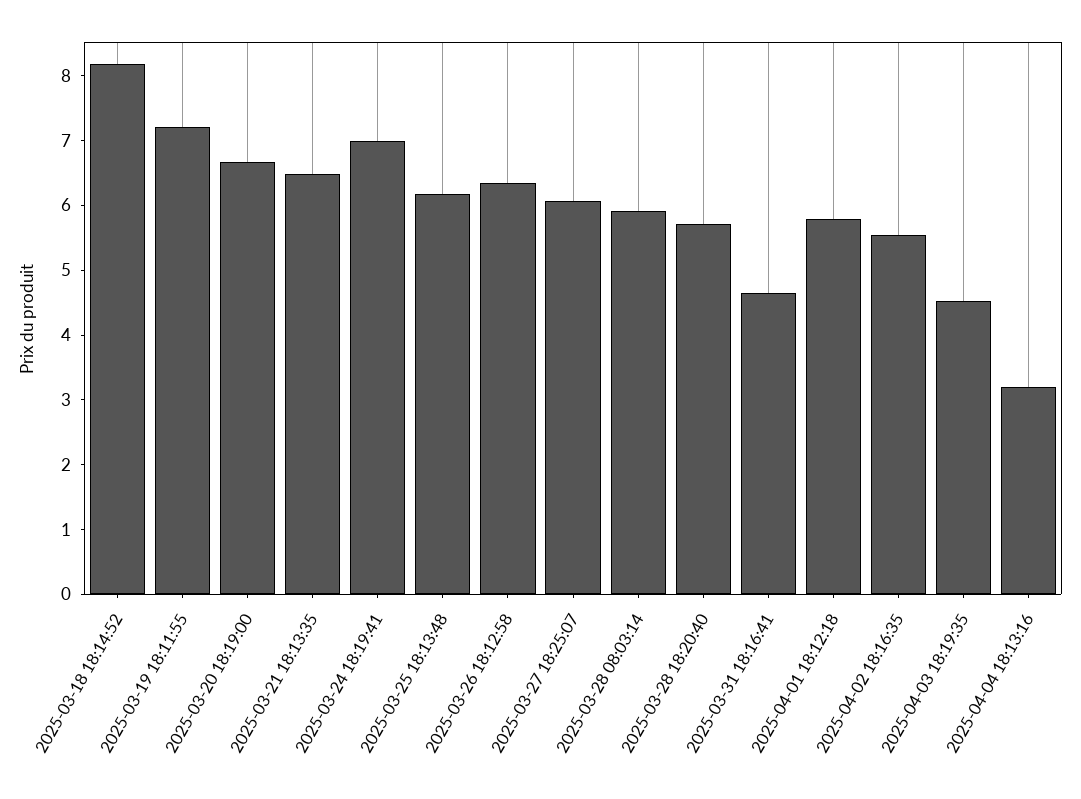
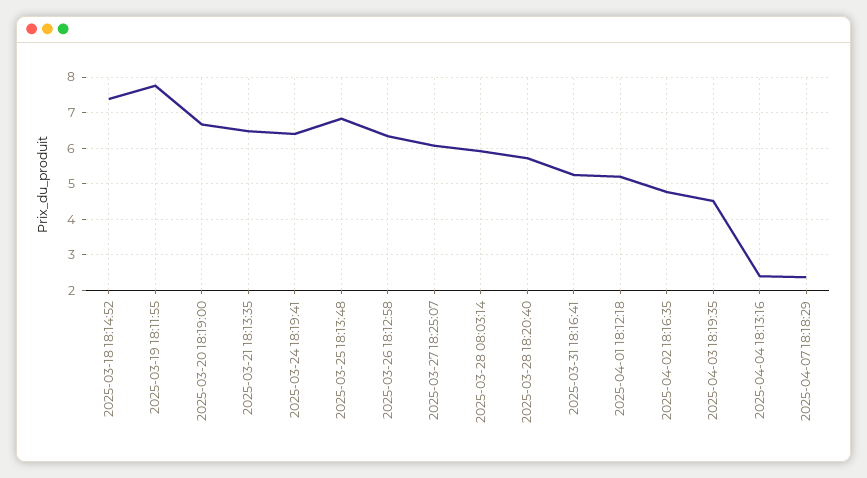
2025-03-18 18:14:52: 8.2 -> 7.4
2025-03-19 18:11:55: 7.2 -> 7.8
2025-03-24 18:19:41: 7 -> 6.4
2025-03-25 18:13:48: 6.2 -> 6.8
2025-03-31 18:16:41: 4.6 -> 5.2
2025-04-01 18:12:18: 5.8 -> 5.2
2025-04-02 18:16:35: 5.6 -> 4.8
2025-04-04 18:13:16: 3.2 -> 2.4
2025-04-07 18:18:29: none -> 2.4

